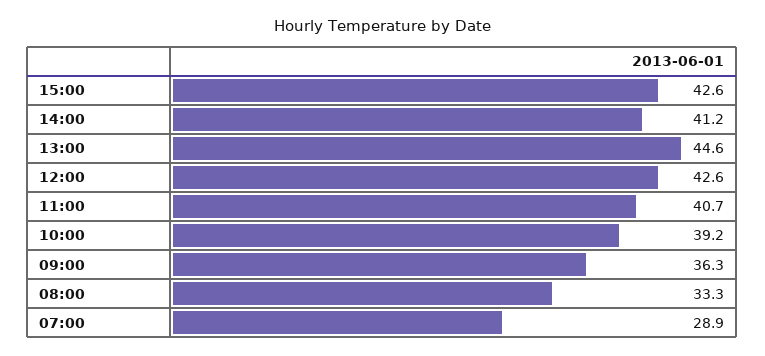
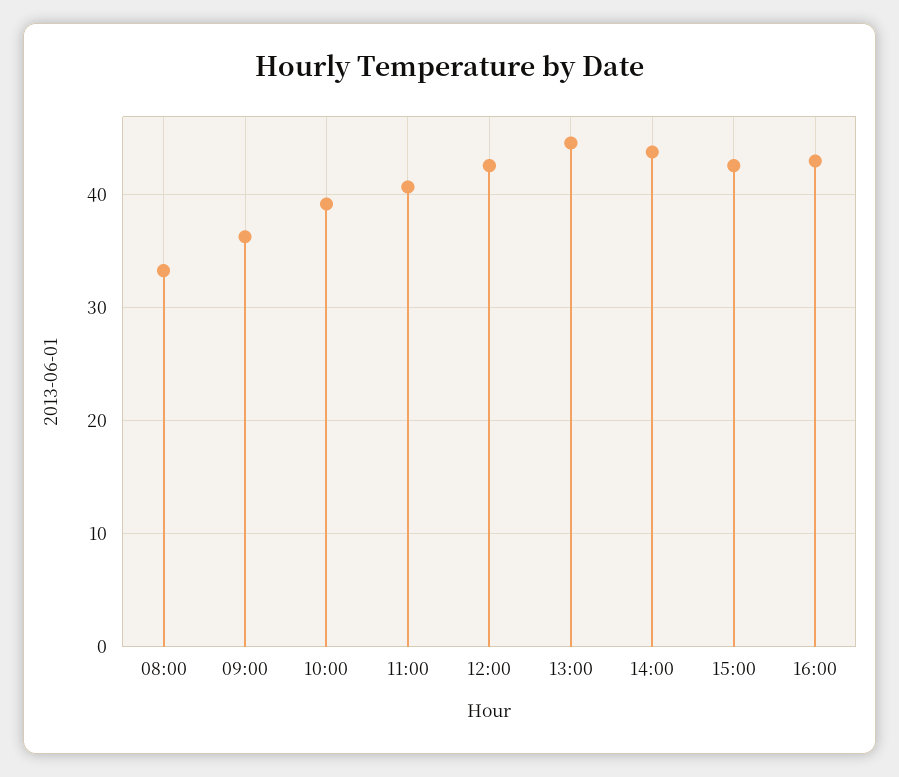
14:00: 41.2 -> 44
07:00: 28.9 -> none
16:00: none -> 43

